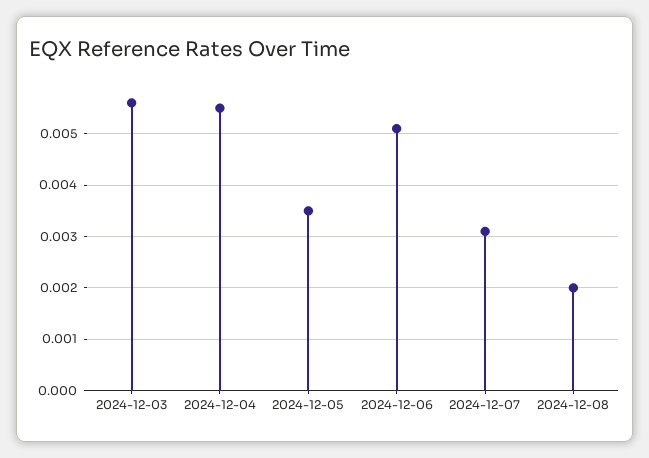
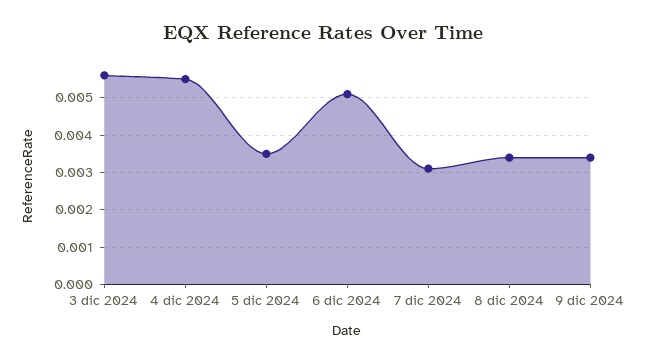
2024-12-08: 0.002 -> 0.0035
9 dic 2024: none -> 0.0035

